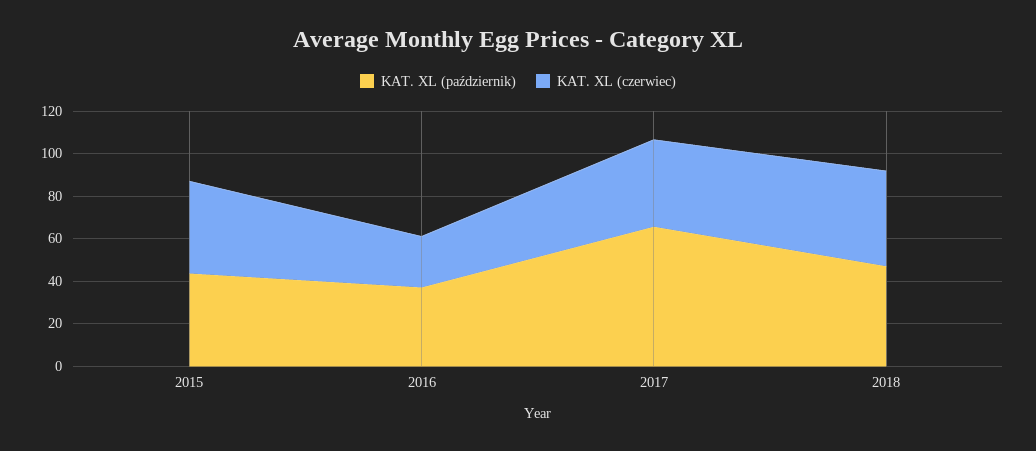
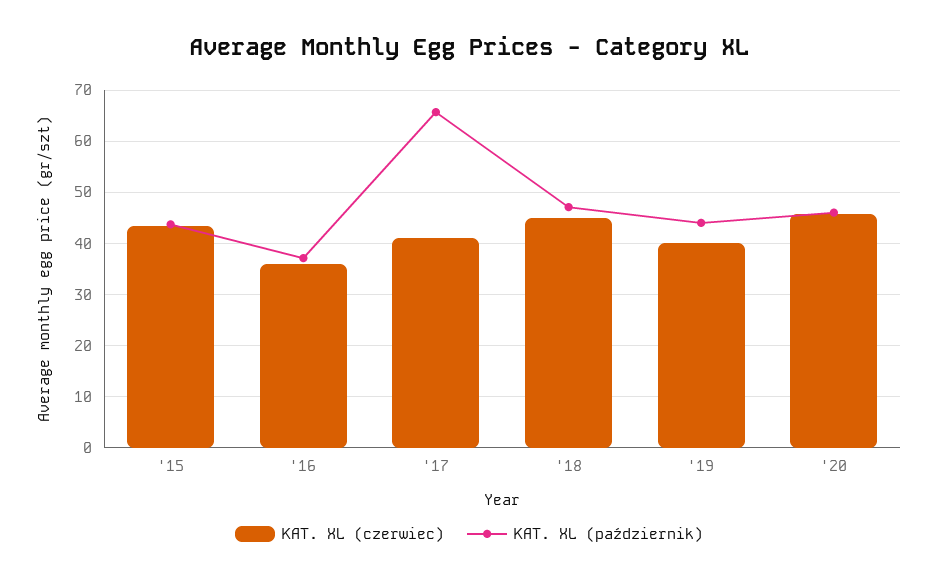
KAT. XL (czerwiec), 2016: 25 -> 36
KAT. XL (czerwiec), '19: none -> 40
KAT. XL (październik), '19: none -> 44
KAT. XL (czerwiec), '20: none -> 46
KAT. XL (październik), '20: none -> 46

